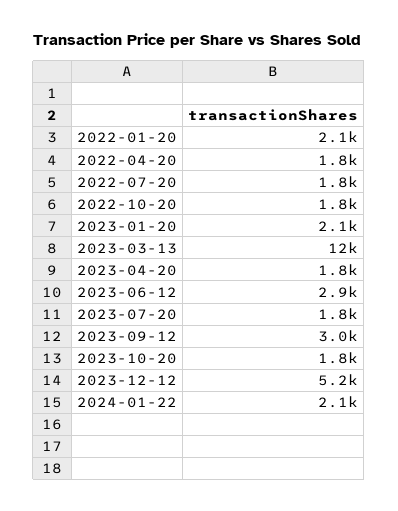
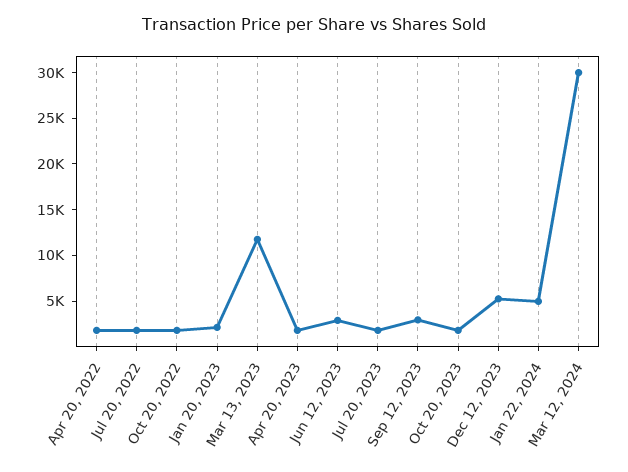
2022-01-20: 2100 -> none
2024-01-22: 2100 -> 5000
Mar 12, 2024: none -> 30000

